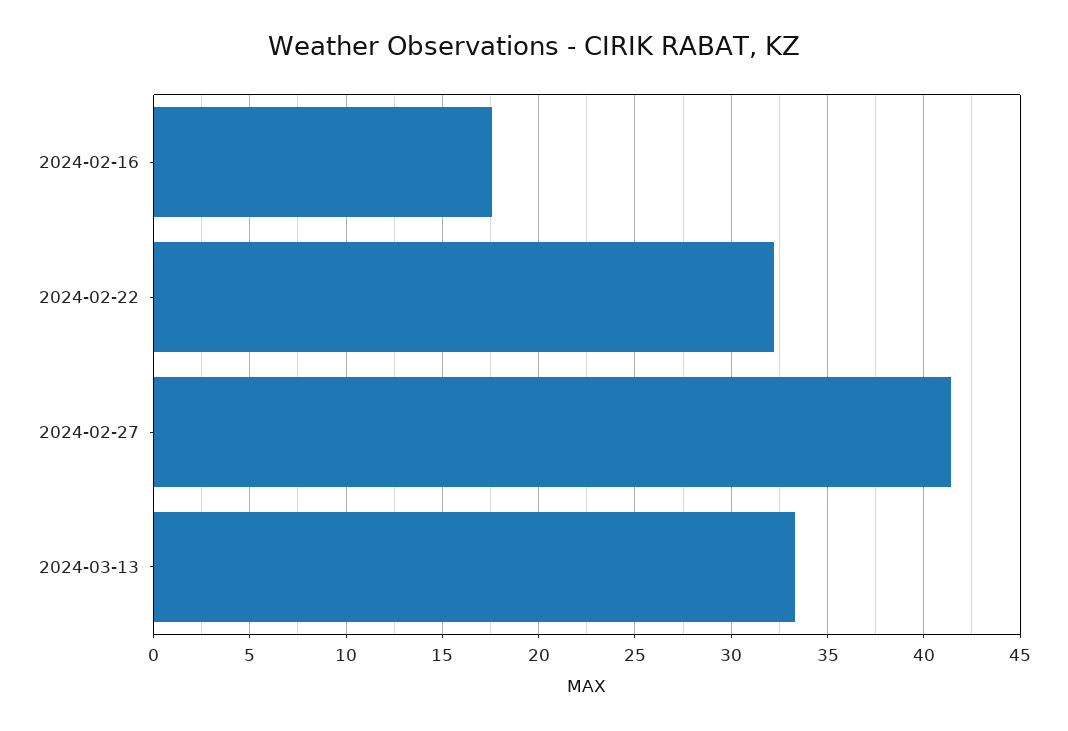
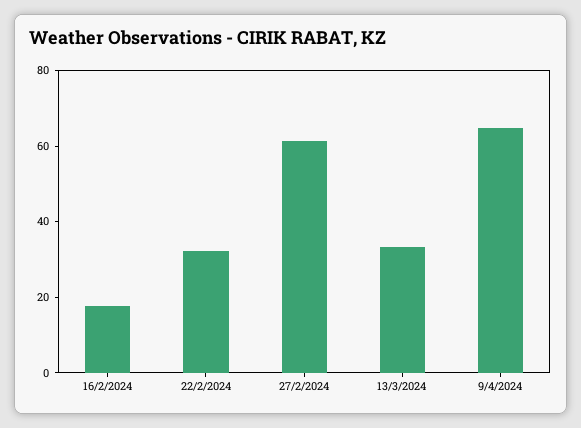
2024-02-27: 41.5 -> 60
9/4/2024: none -> 65

